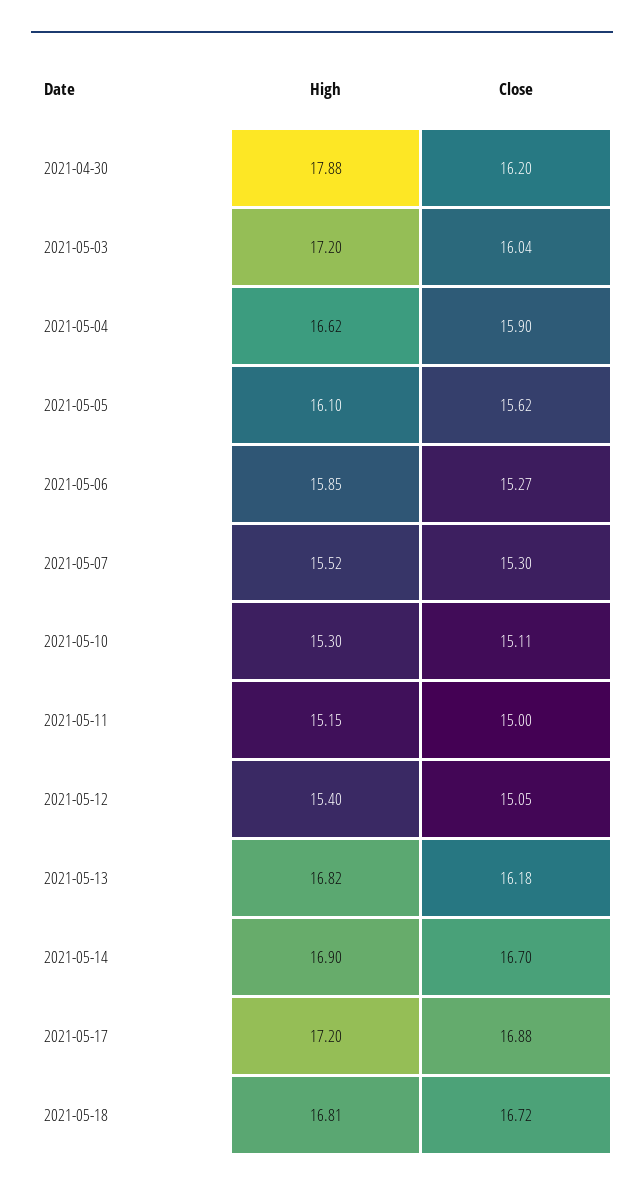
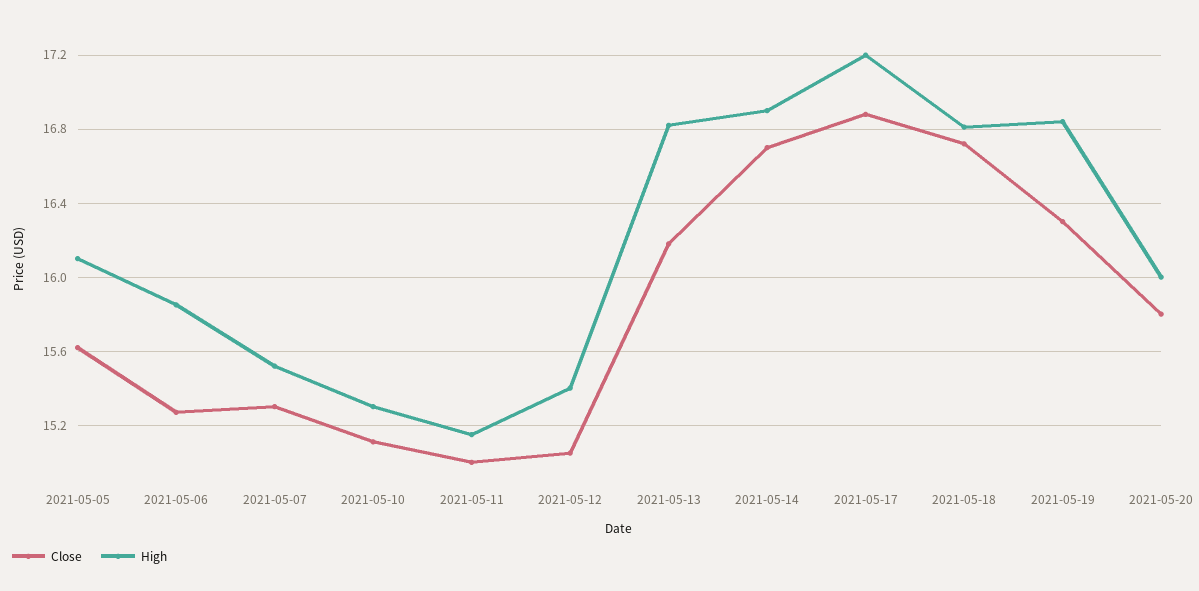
High, 2021-04-30: 17.88 -> none
Close, 2021-04-30: 16.2 -> none
High, 2021-05-03: 17.2 -> none
Close, 2021-05-03: 16.04 -> none
High, 2021-05-04: 16.62 -> none
Close, 2021-05-04: 15.9 -> none
Close, 2021-05-19: none -> 16.3
High, 2021-05-19: none -> 16.85
Close, 2021-05-20: none -> 15.8
High, 2021-05-20: none -> 16

